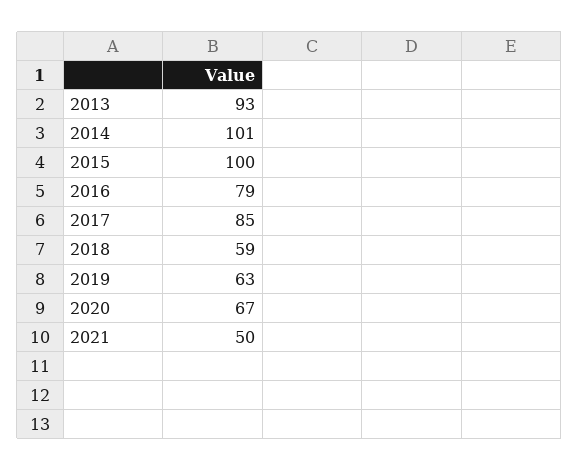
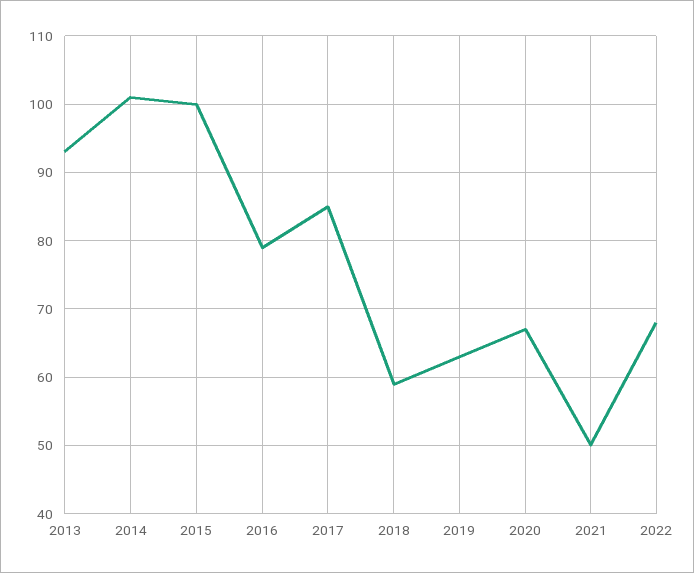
2022: none -> 68

